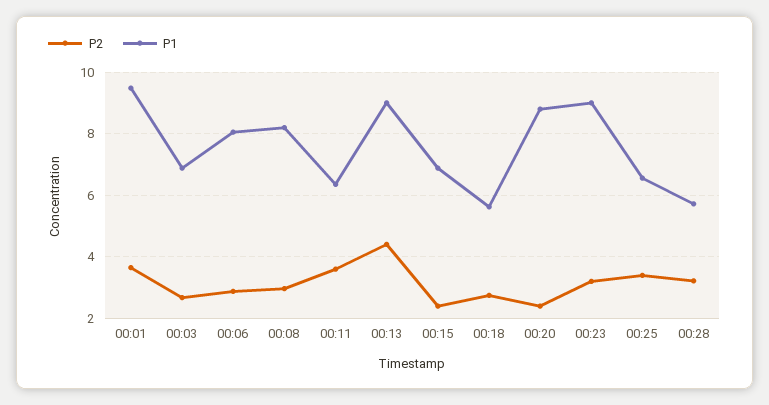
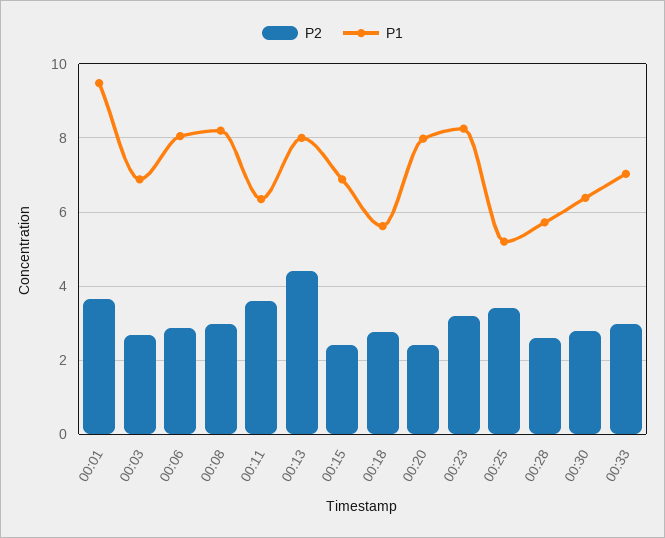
P1, 00:13: 9 -> 8
P1, 00:20: 8.8 -> 8
P1, 00:23: 9 -> 8.2
P1, 00:25: 6.6 -> 5.2
P2, 00:28: 3.2 -> 2.6
P2, 00:30: none -> 2.8
P1, 00:30: none -> 6.4
P2, 00:33: none -> 3
P1, 00:33: none -> 7

